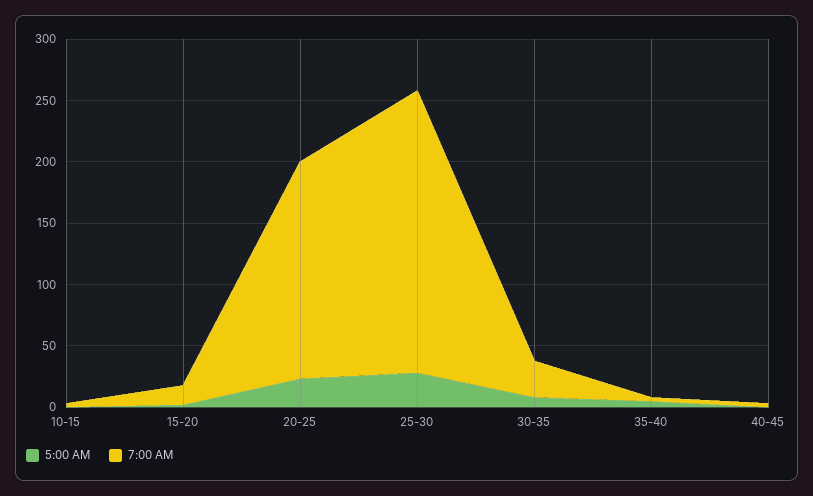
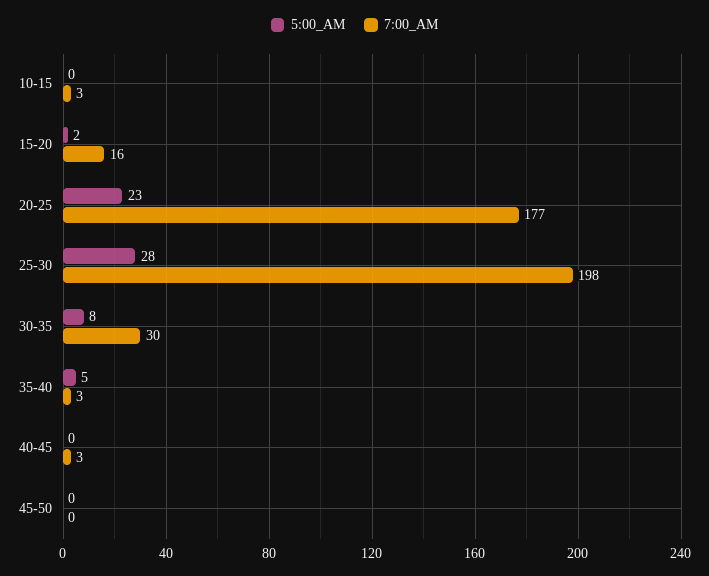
7:00 AM, 25-30: 230 -> 198
5:00 AM, 45-50: none -> 0
7:00 AM, 45-50: none -> 0

